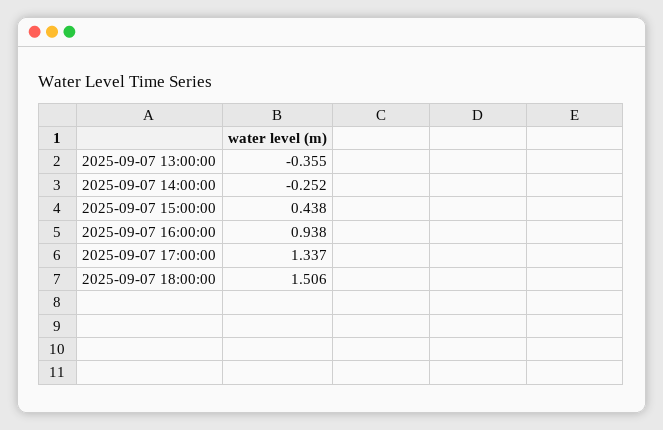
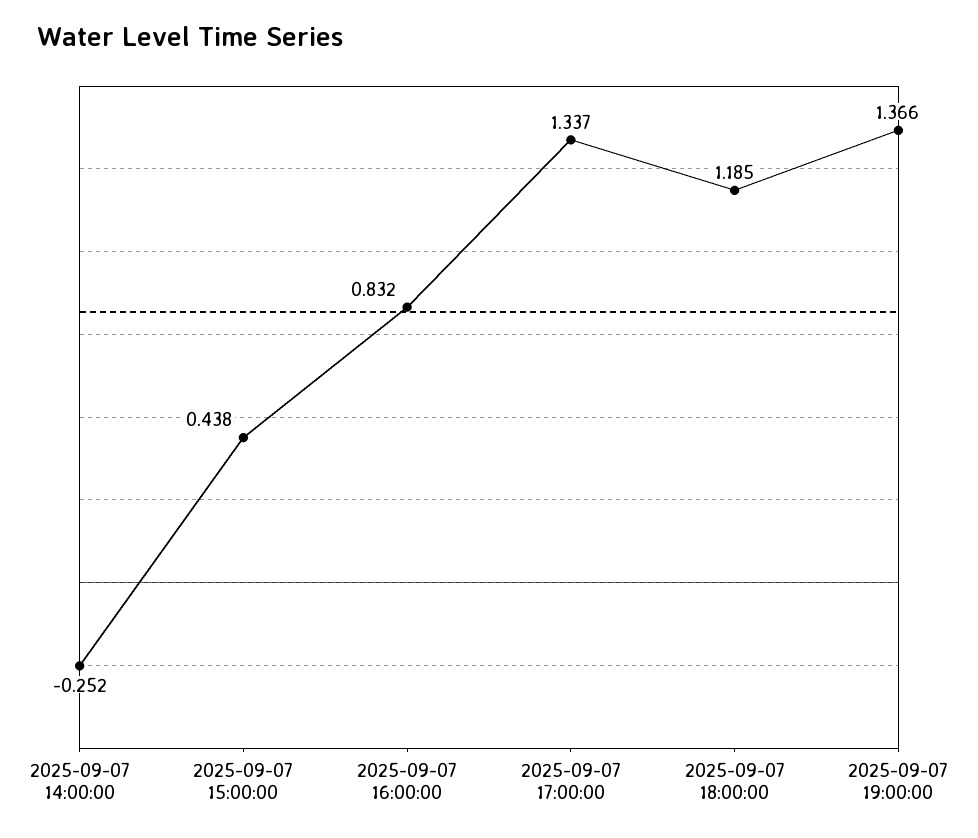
2025-09-07 13:00:00: -0.355 -> none
2025-09-07 16:00:00: 0.938 -> 0.832
2025-09-07 18:00:00: 1.506 -> 1.185
2025-09-07 19:00:00: none -> 1.366

